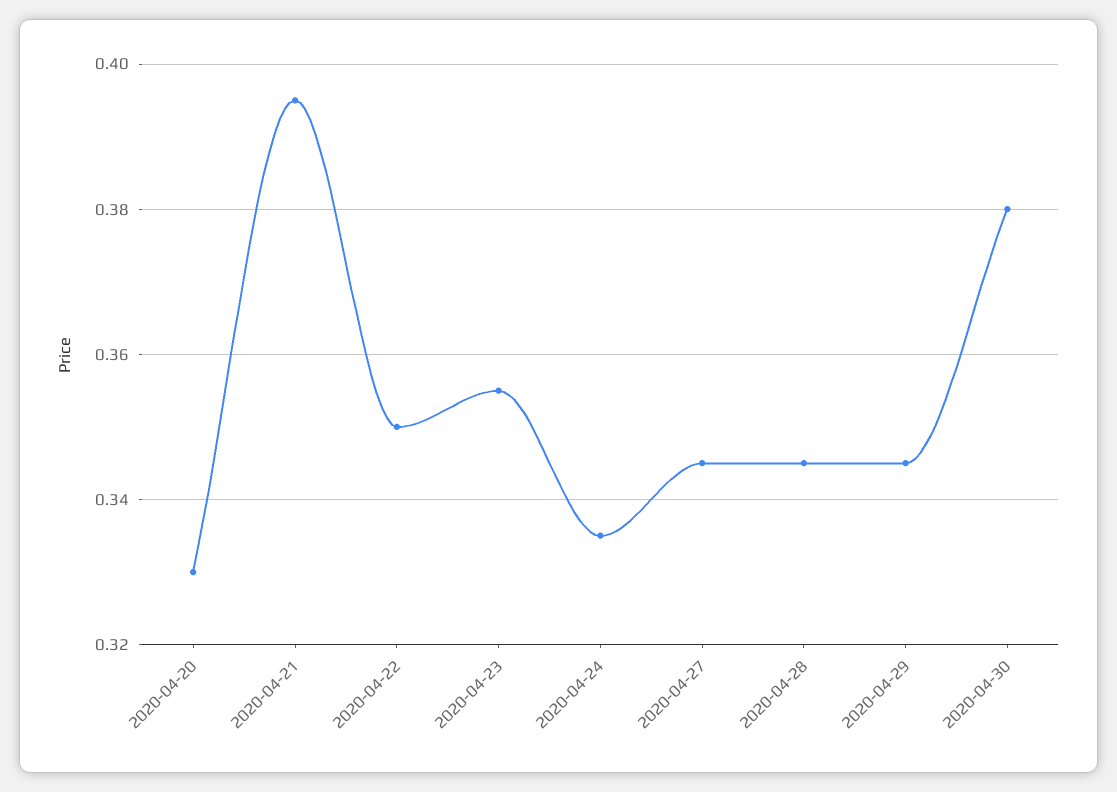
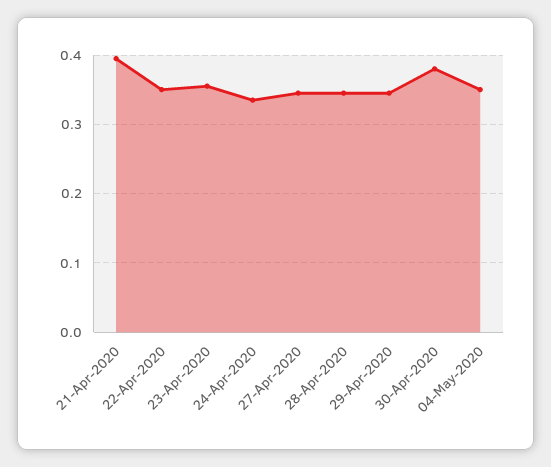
2020-04-20: 0.33 -> none
04-May-2020: none -> 0.35

